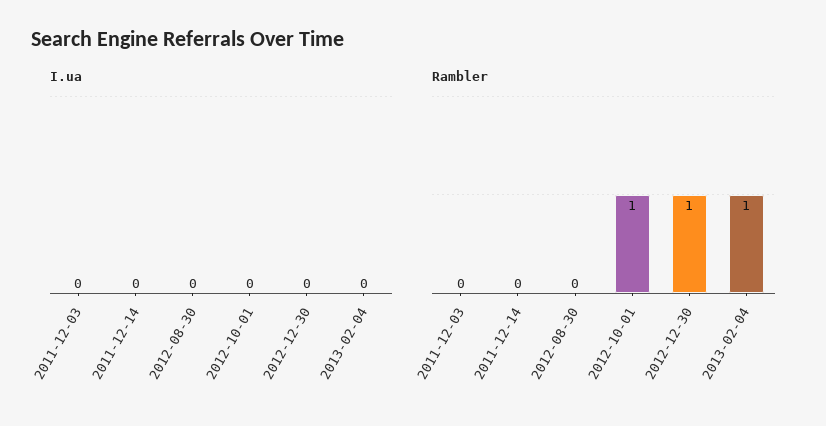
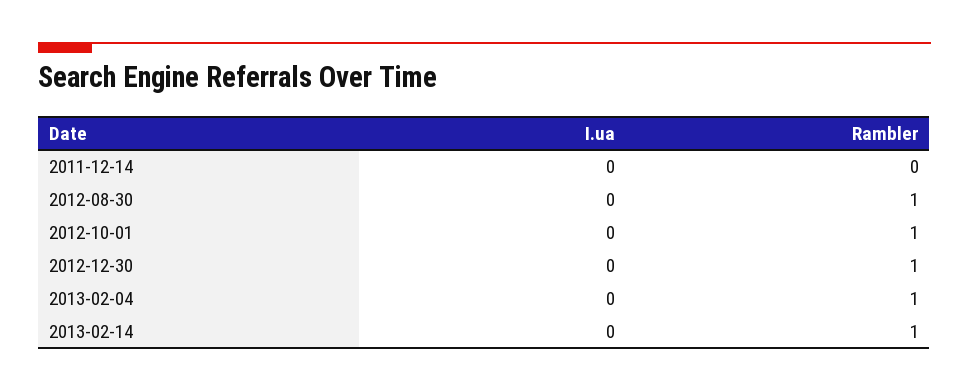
I.ua, 2011-12-03: 0 -> none
Rambler, 2011-12-03: 0 -> none
Rambler, 2012-08-30: 0 -> 1
I.ua, 2013-02-14: none -> 0
Rambler, 2013-02-14: none -> 1

